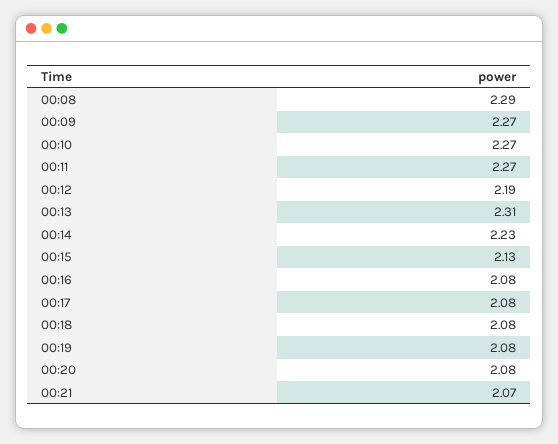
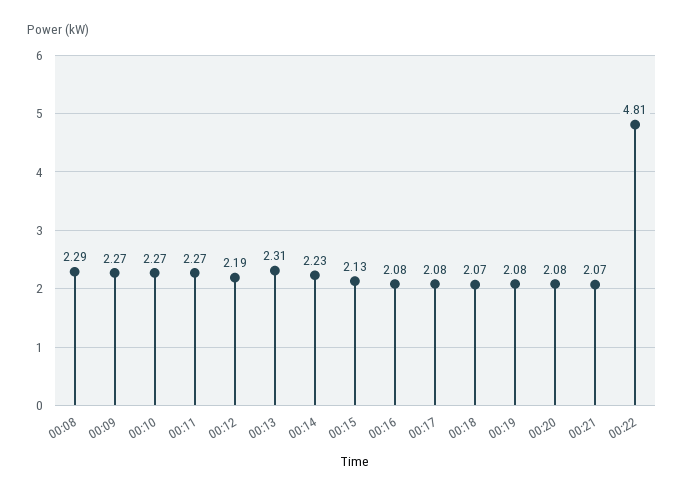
00:18: 2.08 -> 2.07
00:22: none -> 4.81

